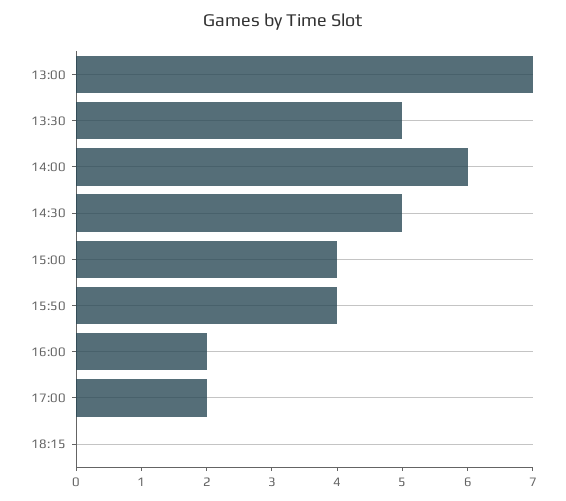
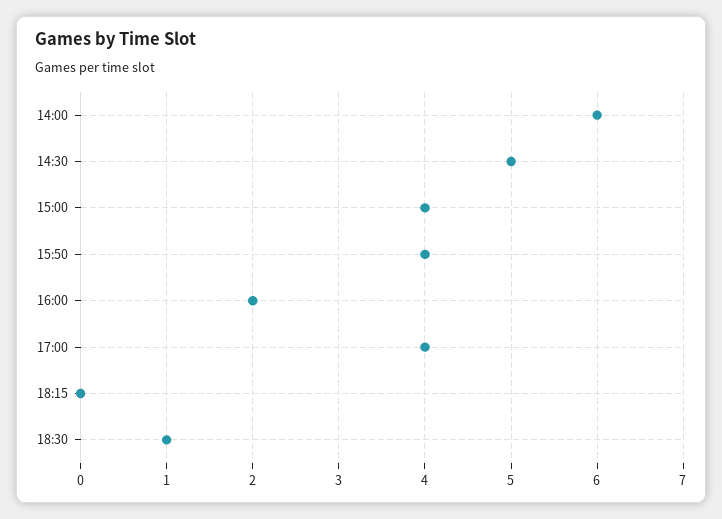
13:00: 7 -> none
13:30: 5 -> none
17:00: 2 -> 4
18:30: none -> 1

